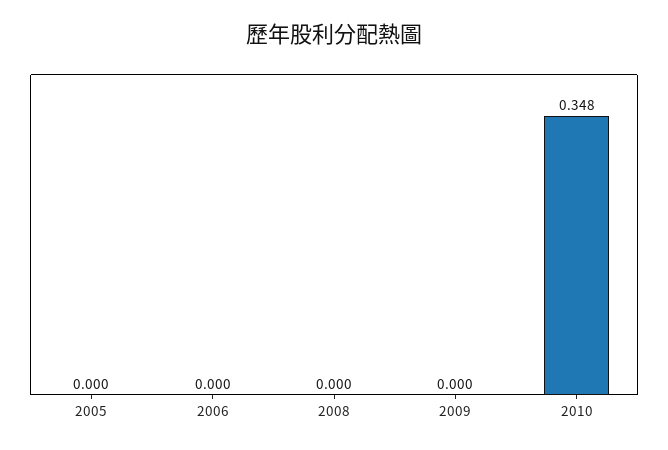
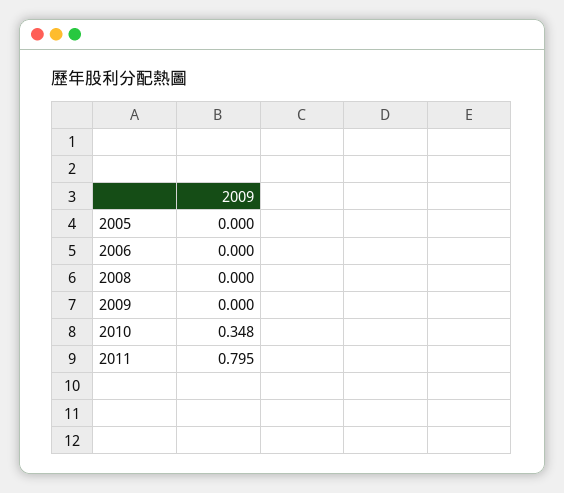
2011: none -> 0.795

